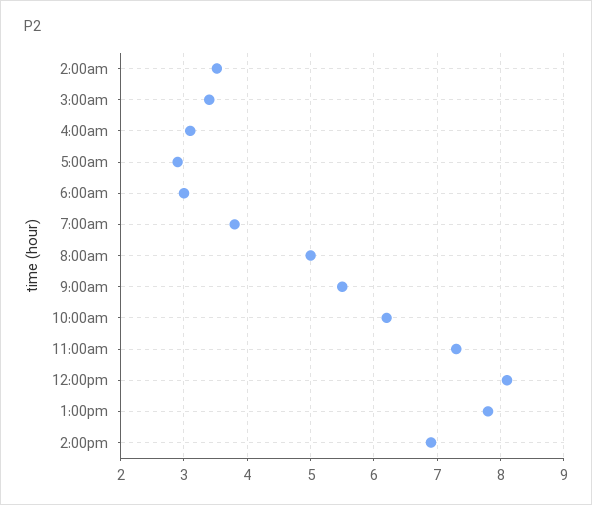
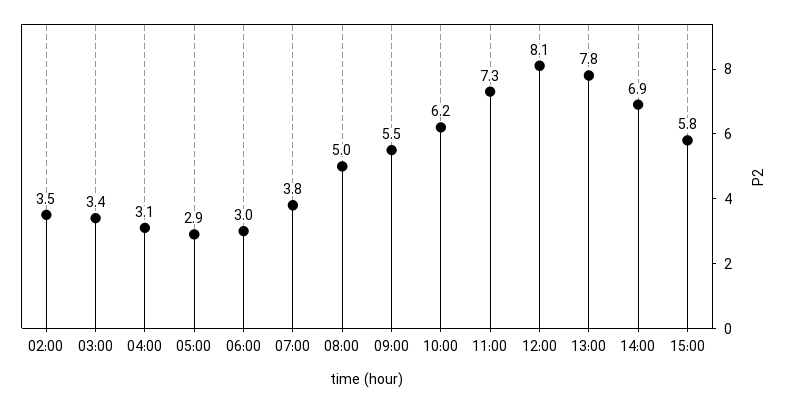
15:00: none -> 5.8

